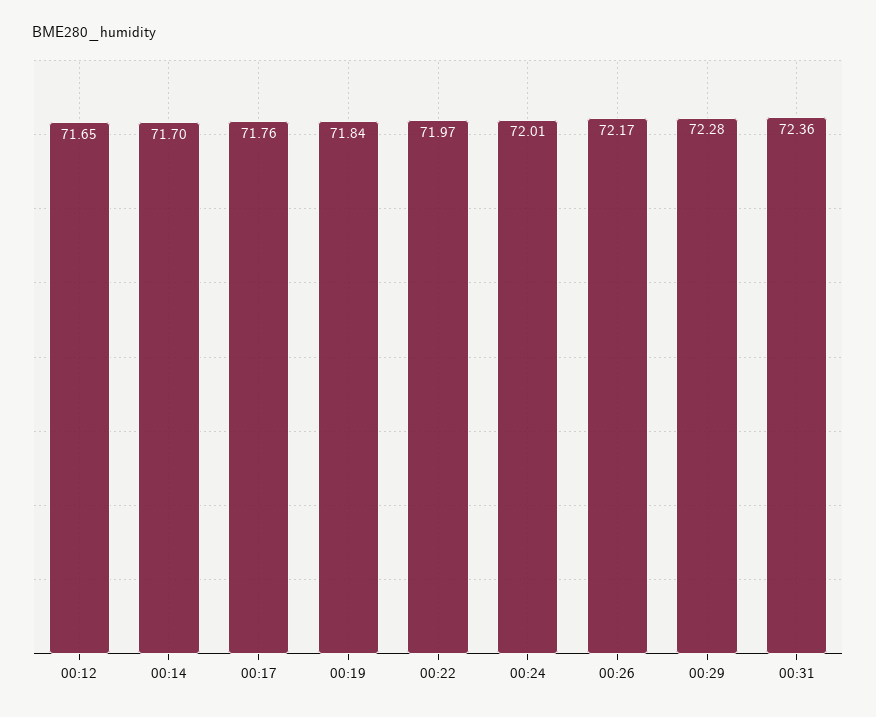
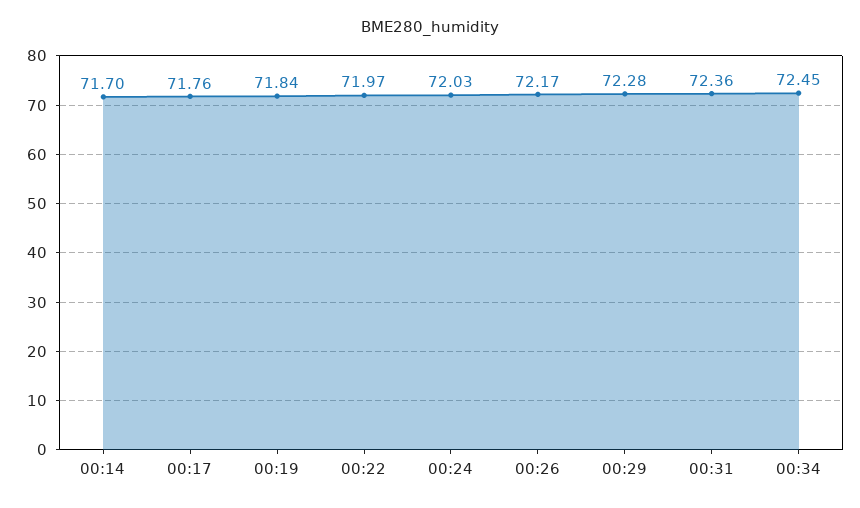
00:12: 71.65 -> none
00:24: 72.01 -> 72.03
00:34: none -> 72.45

